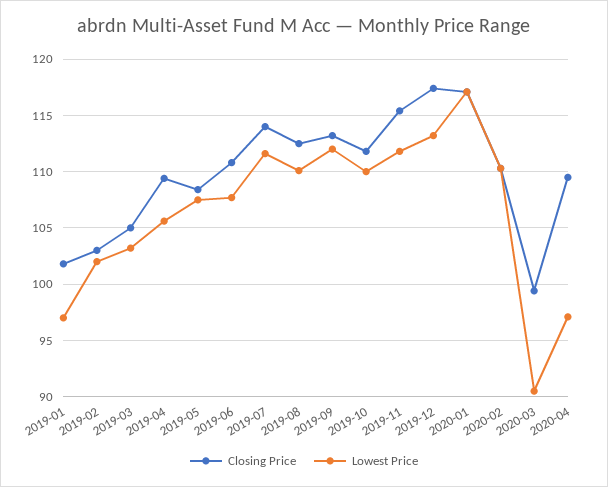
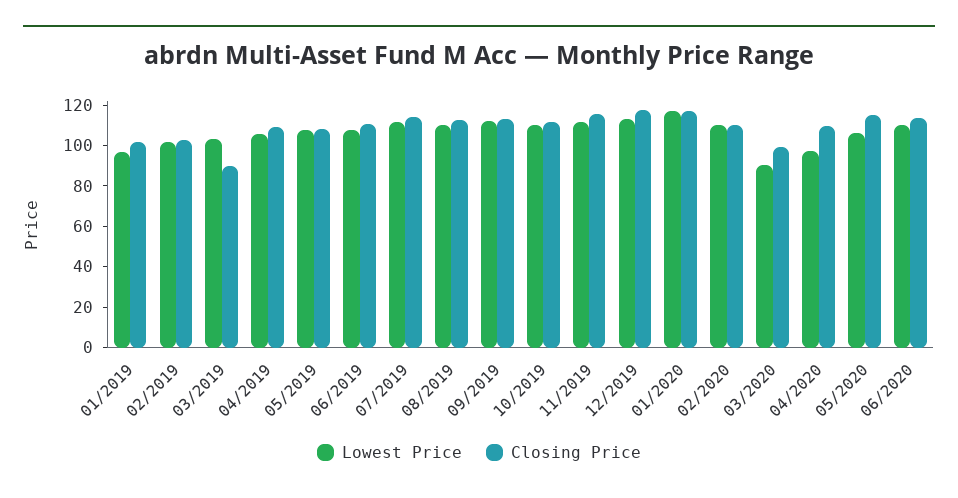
Closing Price, 2019-03: 105 -> 90
Lowest Price, 05/2020: none -> 105
Closing Price, 05/2020: none -> 115
Lowest Price, 06/2020: none -> 110
Closing Price, 06/2020: none -> 115

